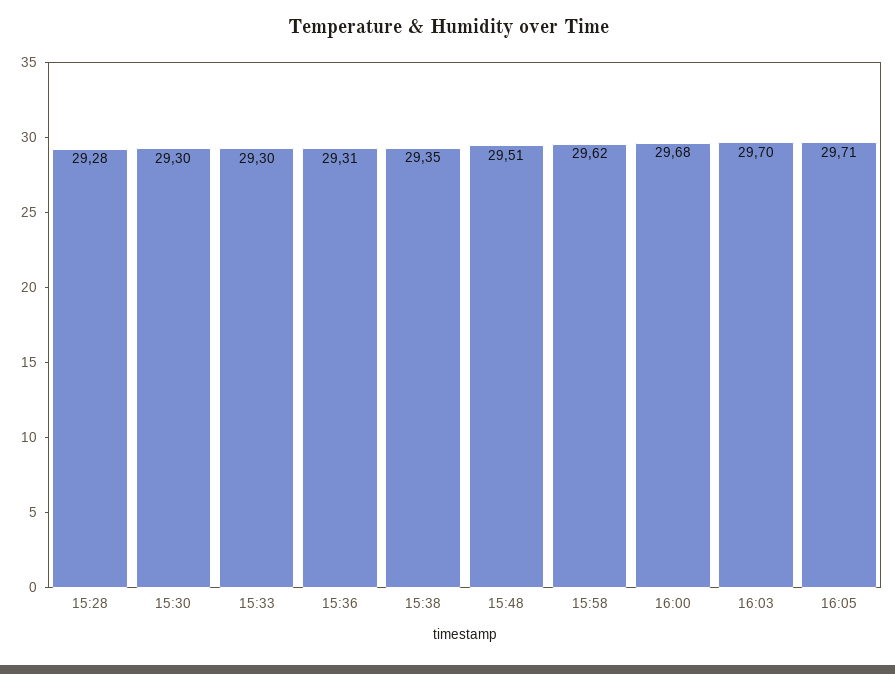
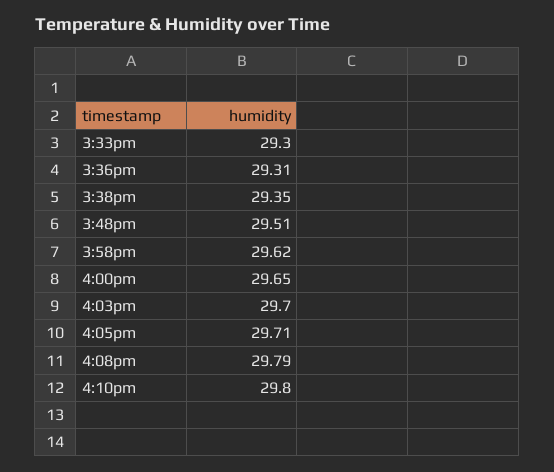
15:28: 29.28 -> none
15:30: 29.3 -> none
16:00: 29.68 -> 29.65
4:08pm: none -> 29.79
4:10pm: none -> 29.8

